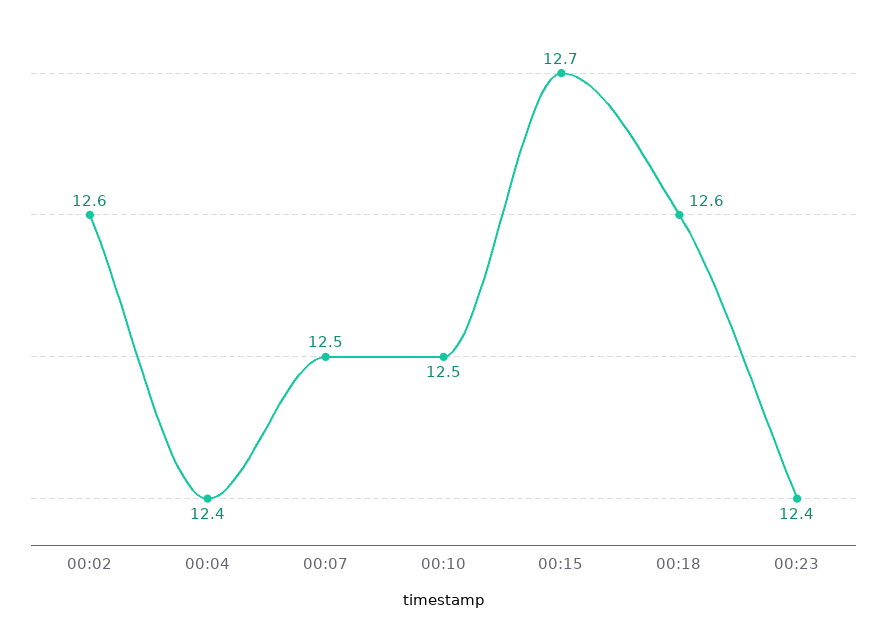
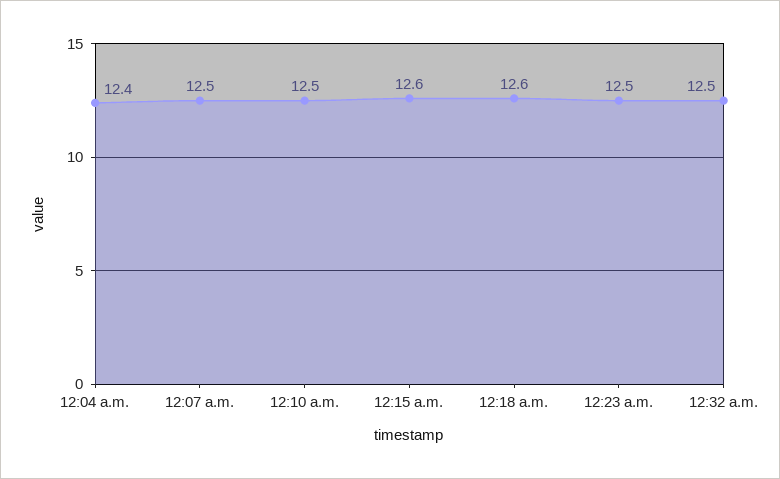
00:02: 12.6 -> none
00:15: 12.7 -> 12.6
00:23: 12.4 -> 12.5
12:32 a.m.: none -> 12.5

